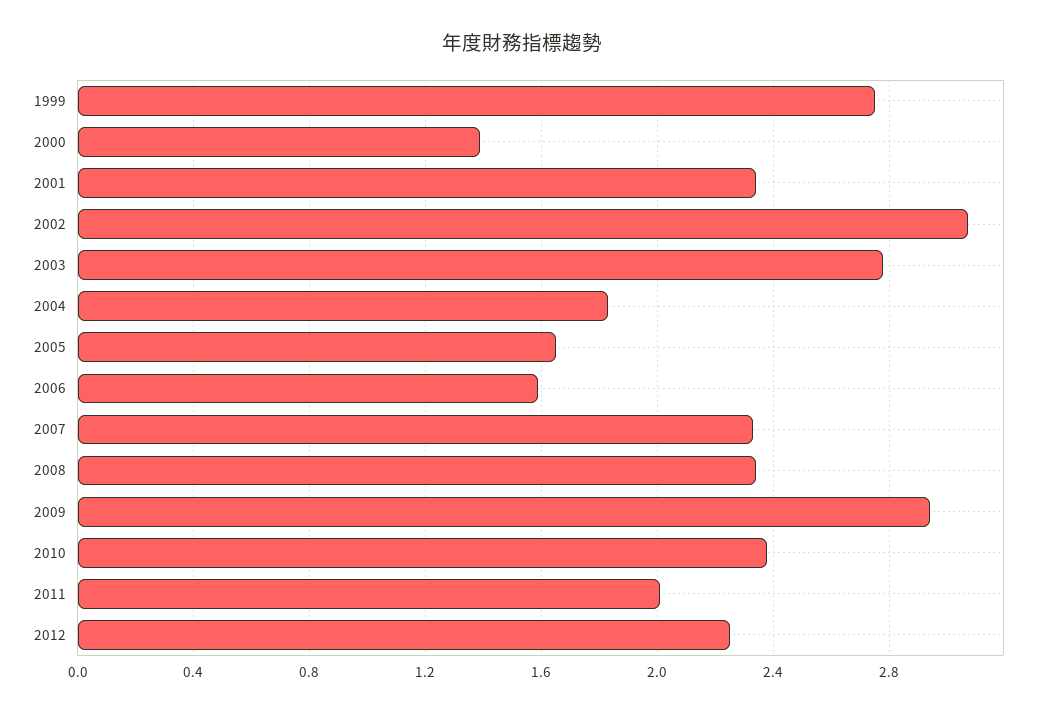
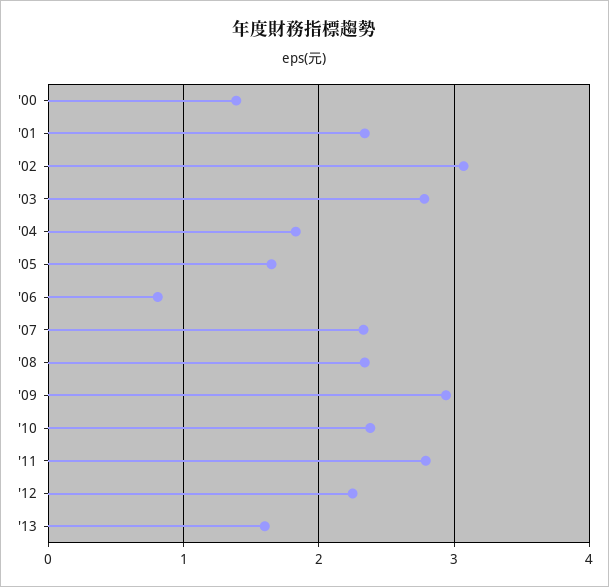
1999: 2.75 -> none
2006: 1.6 -> 0.8
2011: 2 -> 2.8
'13: none -> 1.6

